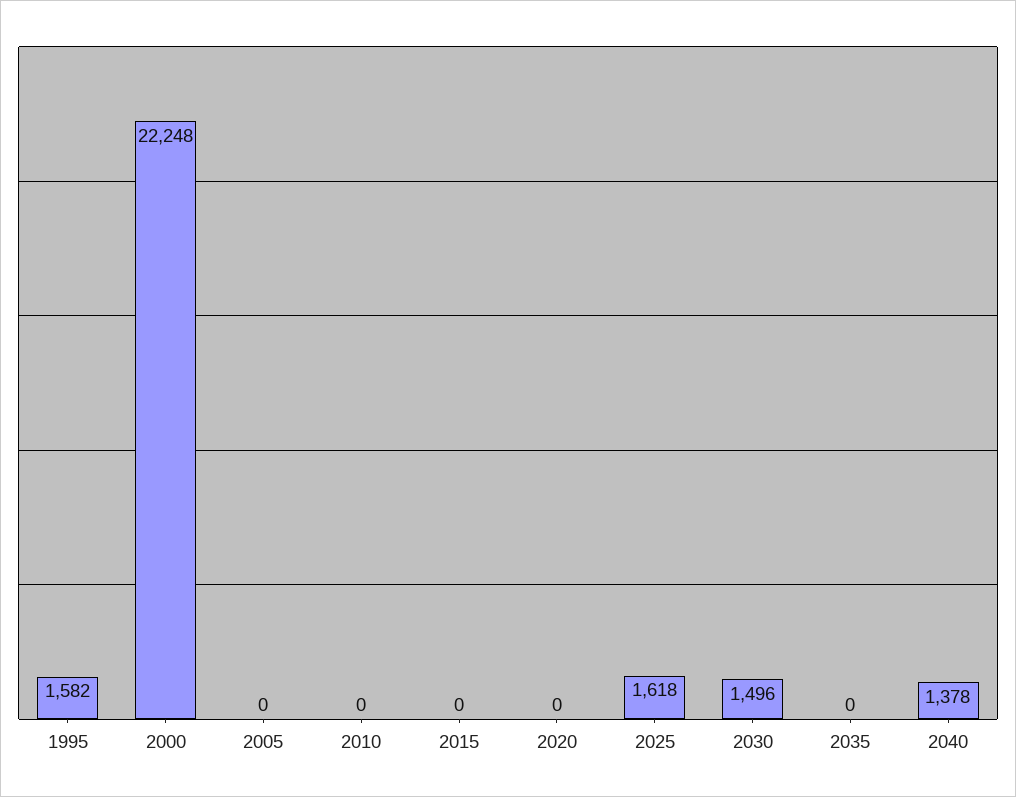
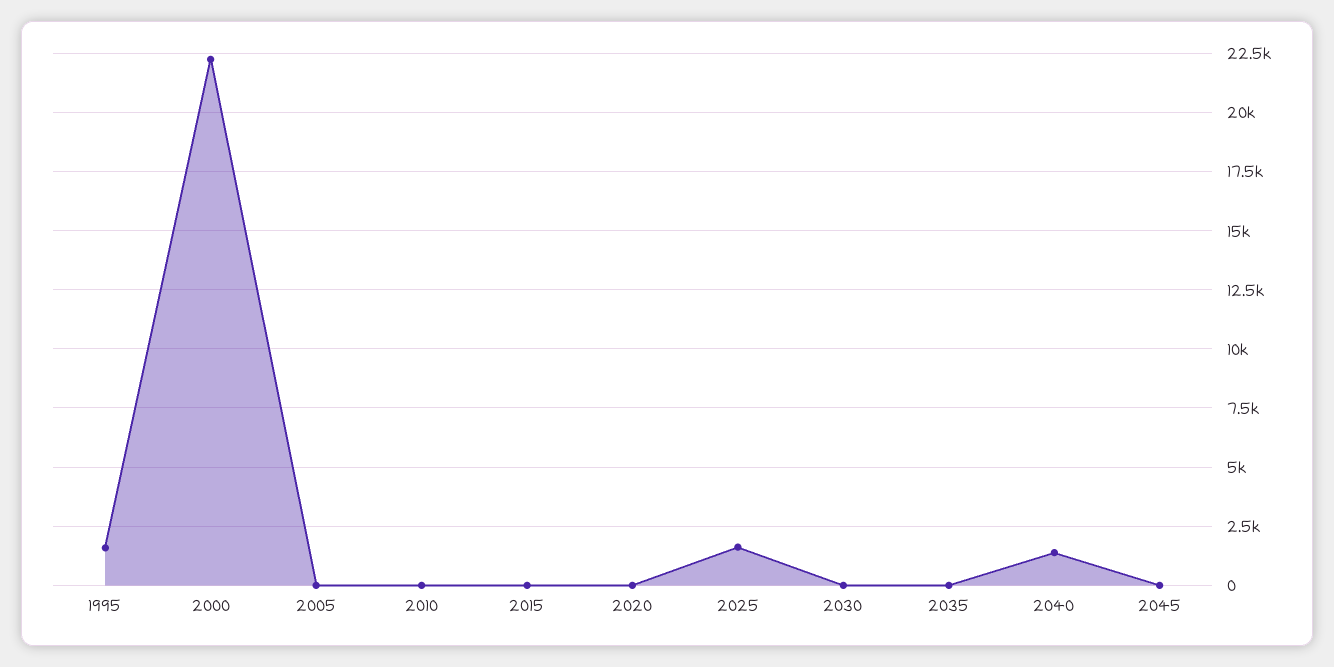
2030: 1496 -> 0
2045: none -> 0

